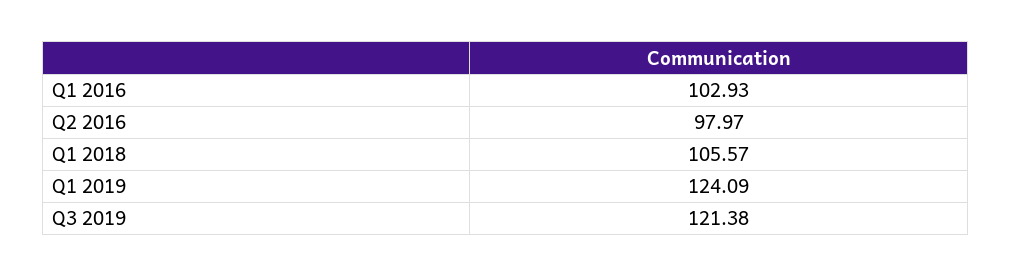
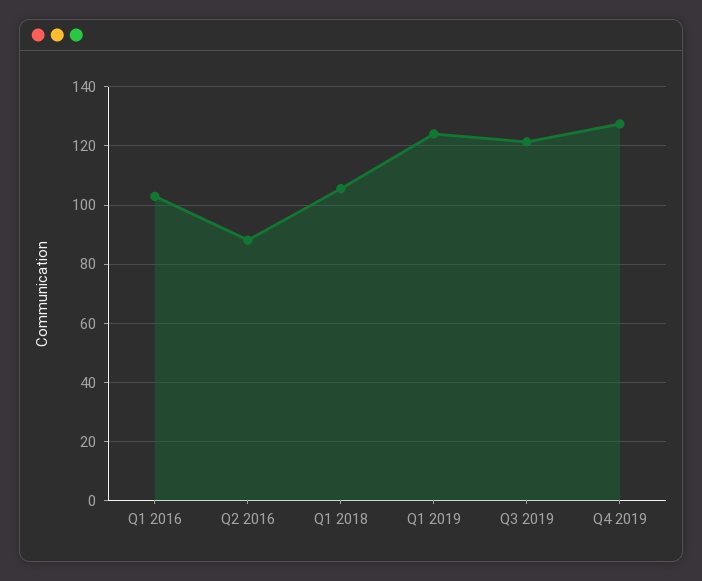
Q2 2016: 97.97 -> 87.5
Q4 2019: none -> 127.5

